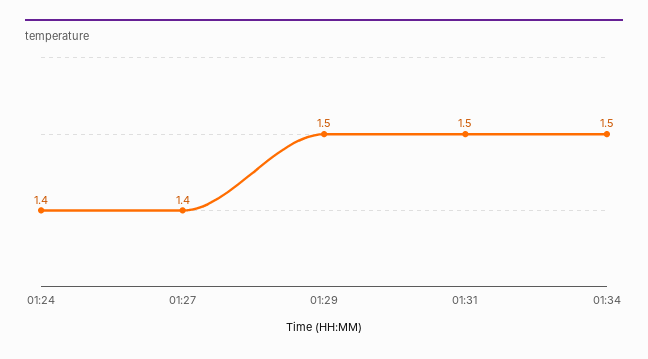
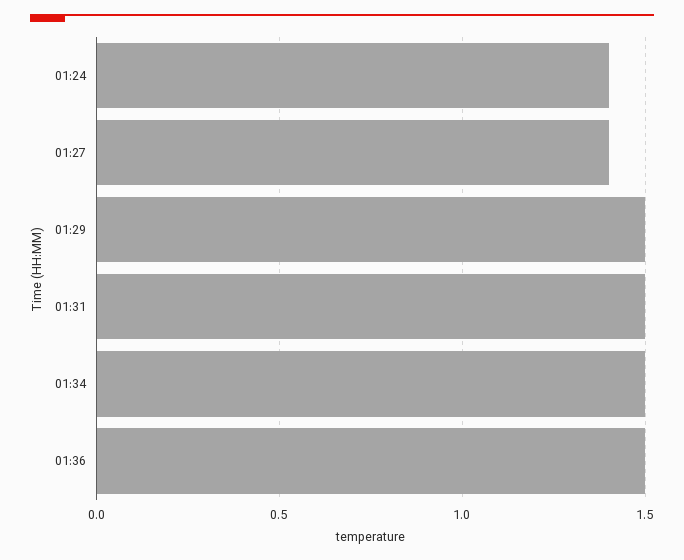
01:36: none -> 1.5

